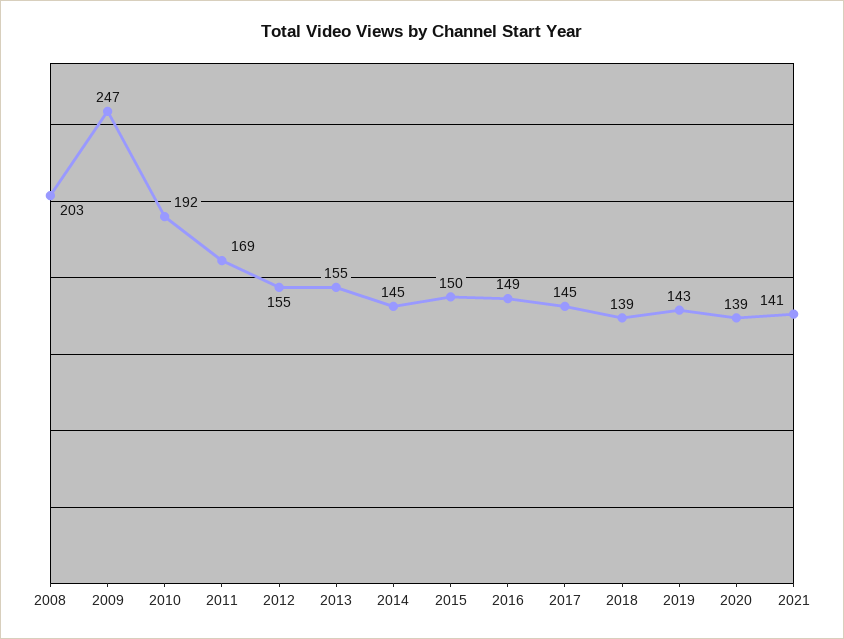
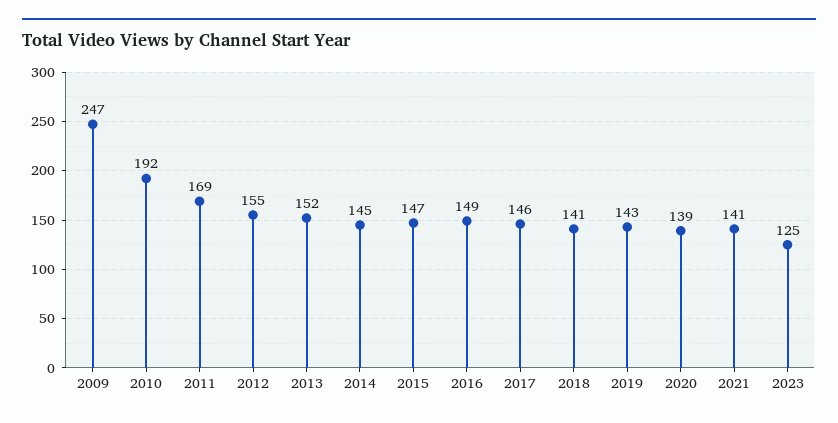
2008: 203 -> none
2013: 155 -> 152
2015: 150 -> 147
2017: 145 -> 146
2018: 139 -> 141
2023: none -> 125

